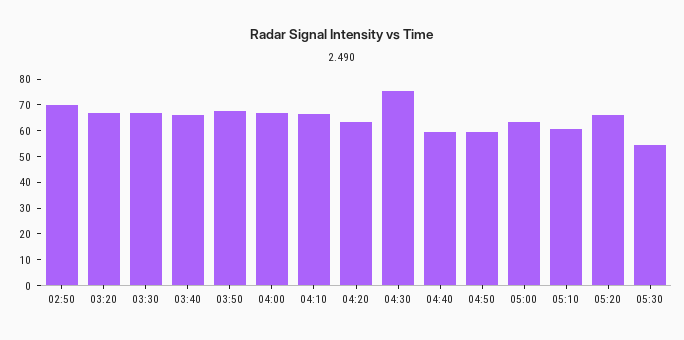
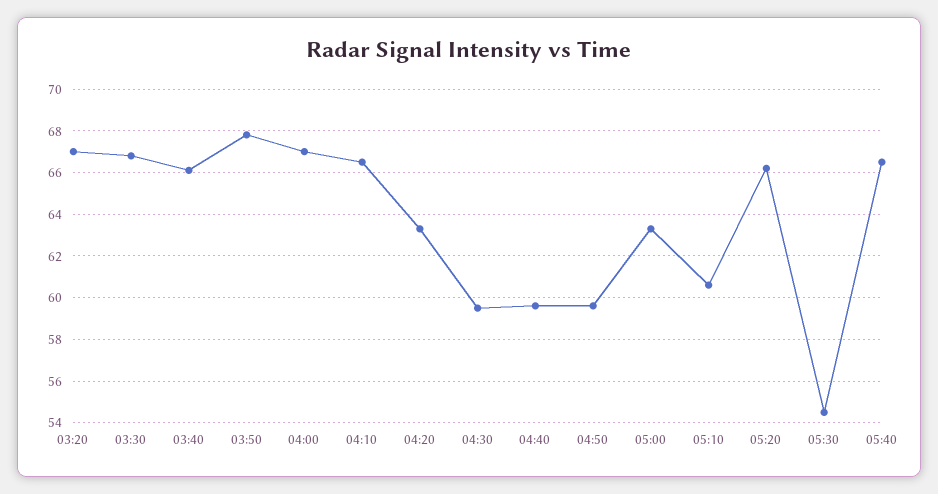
02:50: 70 -> none
04:30: 75 -> 59.5
05:40: none -> 66.5

